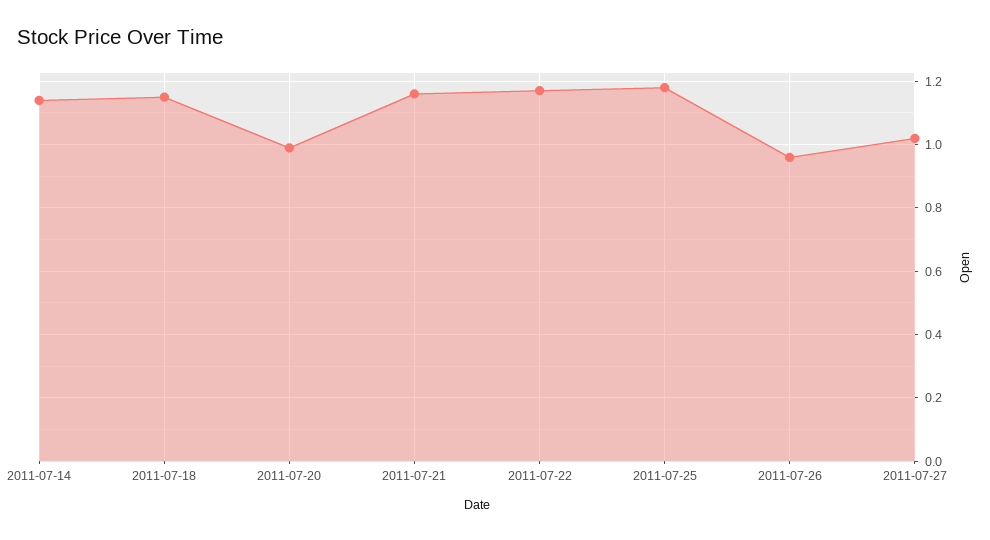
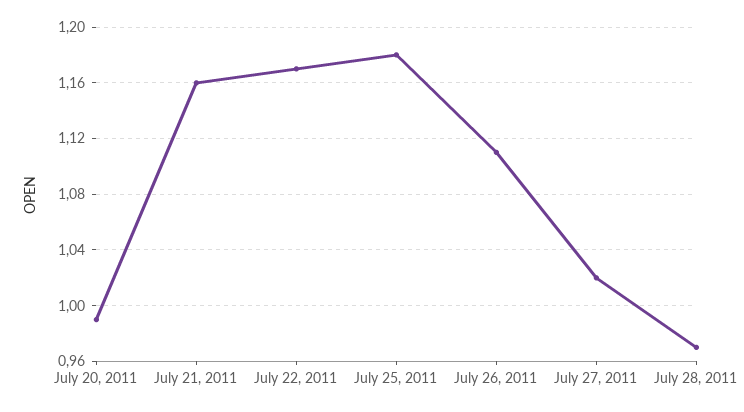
2011-07-14: 1.15 -> none
2011-07-18: 1.15 -> none
2011-07-26: 0.95 -> 1.11
July 28, 2011: none -> 0.97

